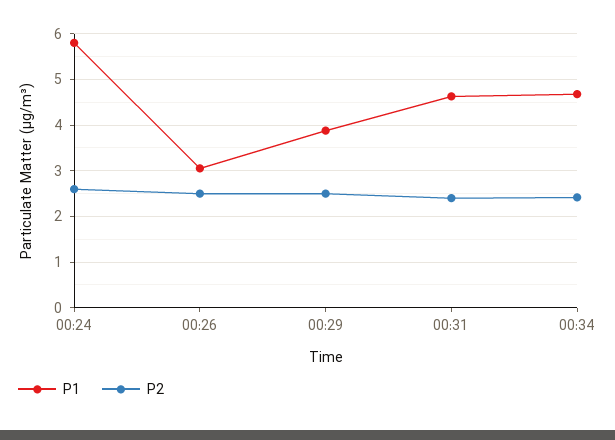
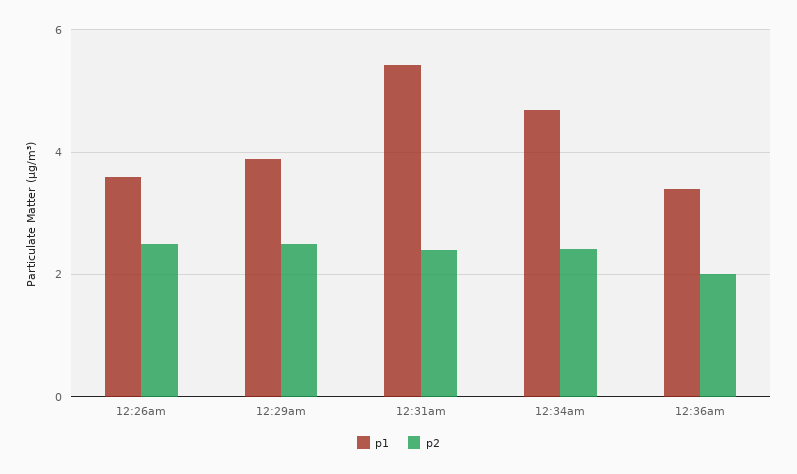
P1, 00:24: 5.8 -> none
P2, 00:24: 2.6 -> none
P1, 00:26: 3 -> 3.6
P1, 00:31: 4.6 -> 5.4
P1, 12:36am: none -> 3.4
P2, 12:36am: none -> 2

